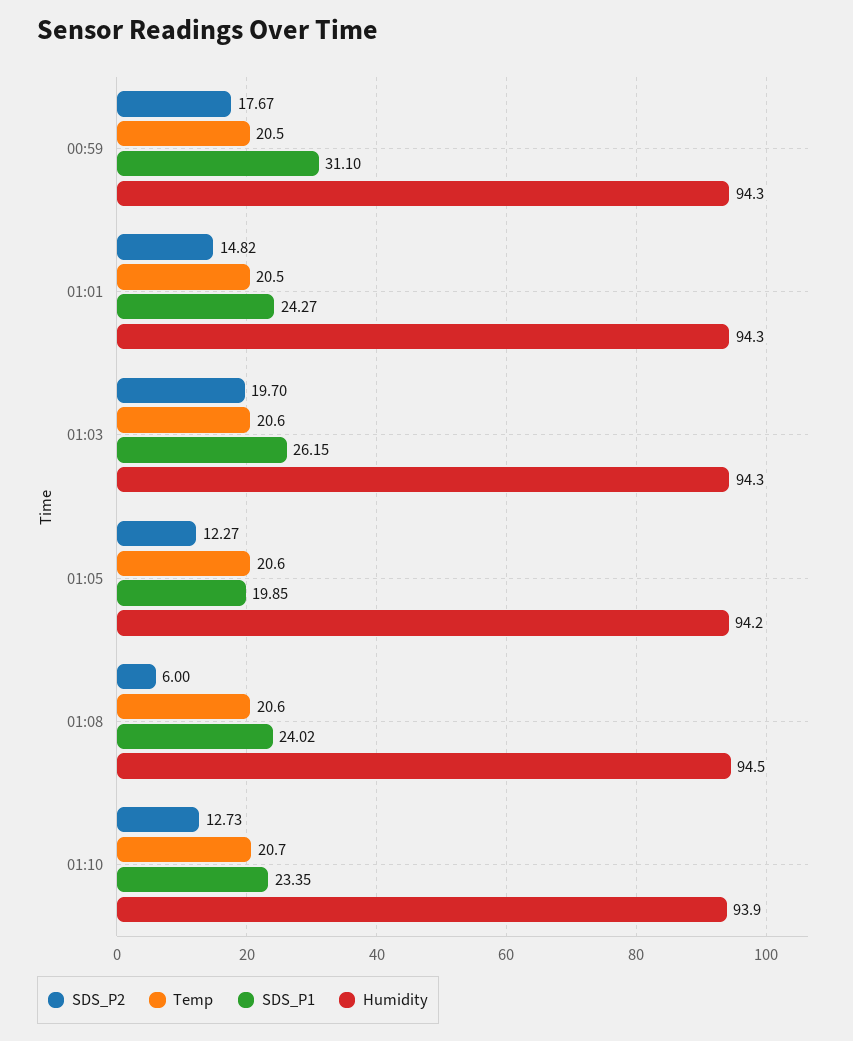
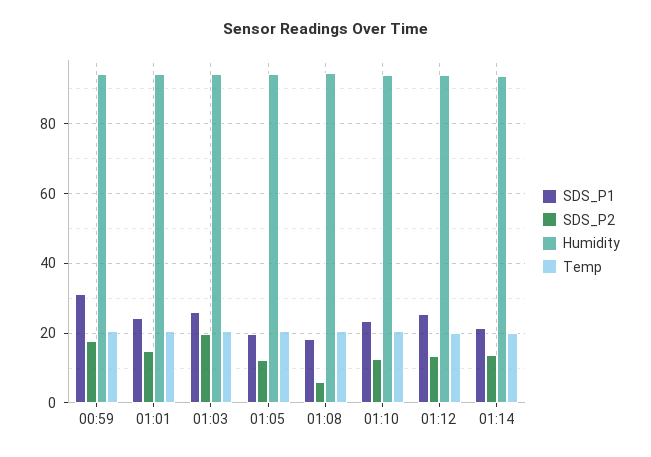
SDS_P1, 01:08: 24.02 -> 18
SDS_P1, 01:12: none -> 26
SDS_P2, 01:12: none -> 14
Humidity, 01:12: none -> 94
Temp, 01:12: none -> 20
SDS_P1, 01:14: none -> 22
SDS_P2, 01:14: none -> 14
Humidity, 01:14: none -> 94
Temp, 01:14: none -> 20

